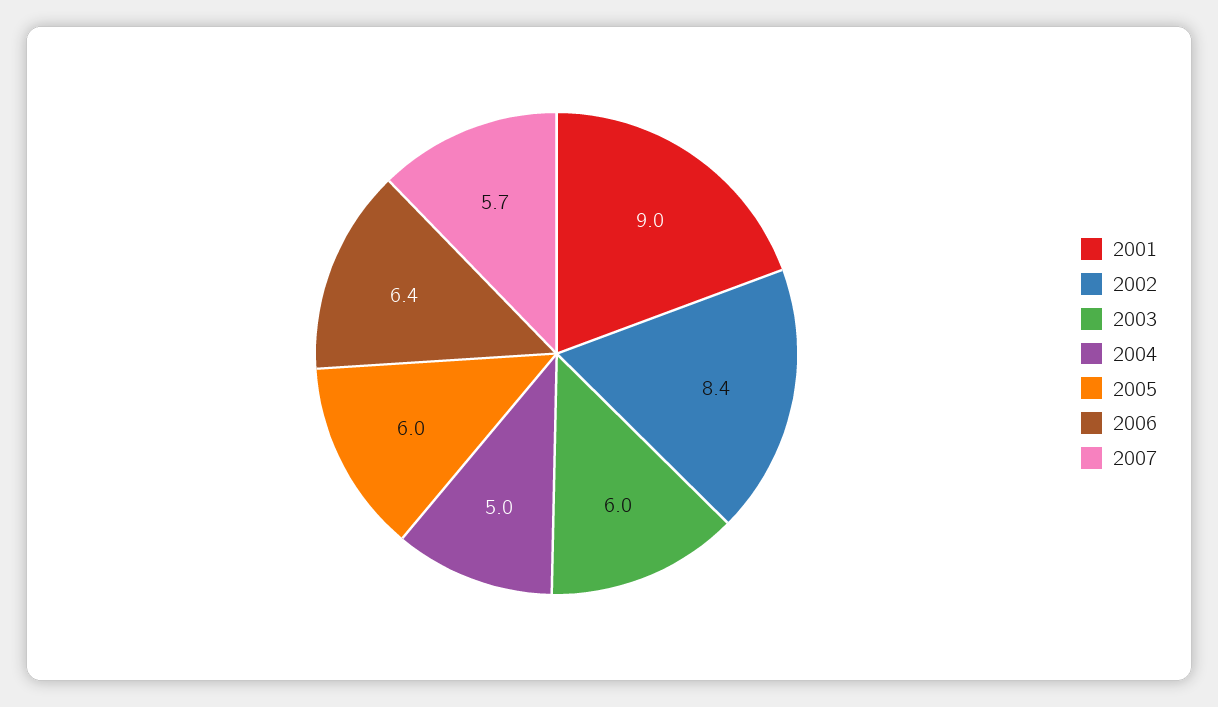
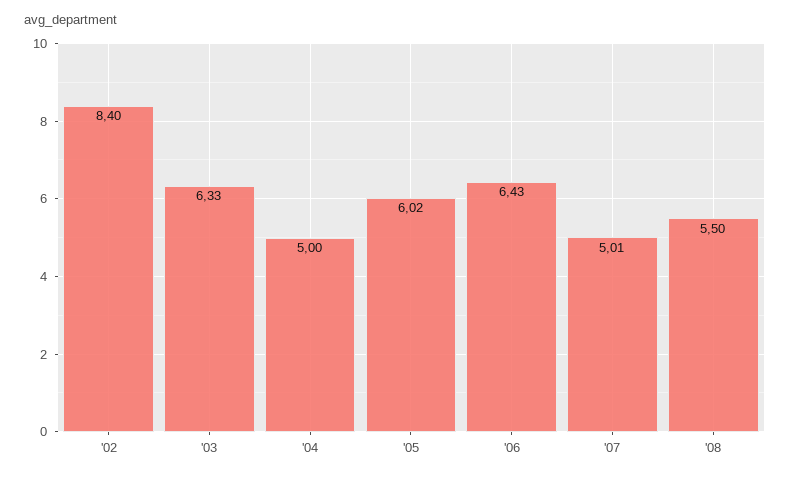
2001: 9 -> none
2003: 6 -> 6.33
2007: 5.7 -> 5.01
'08: none -> 5.5

